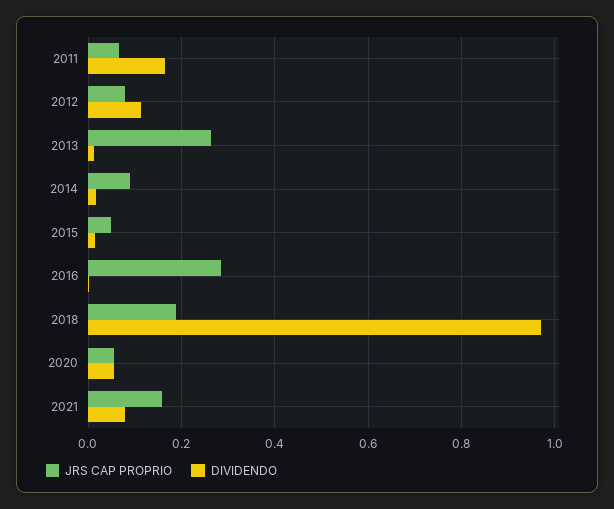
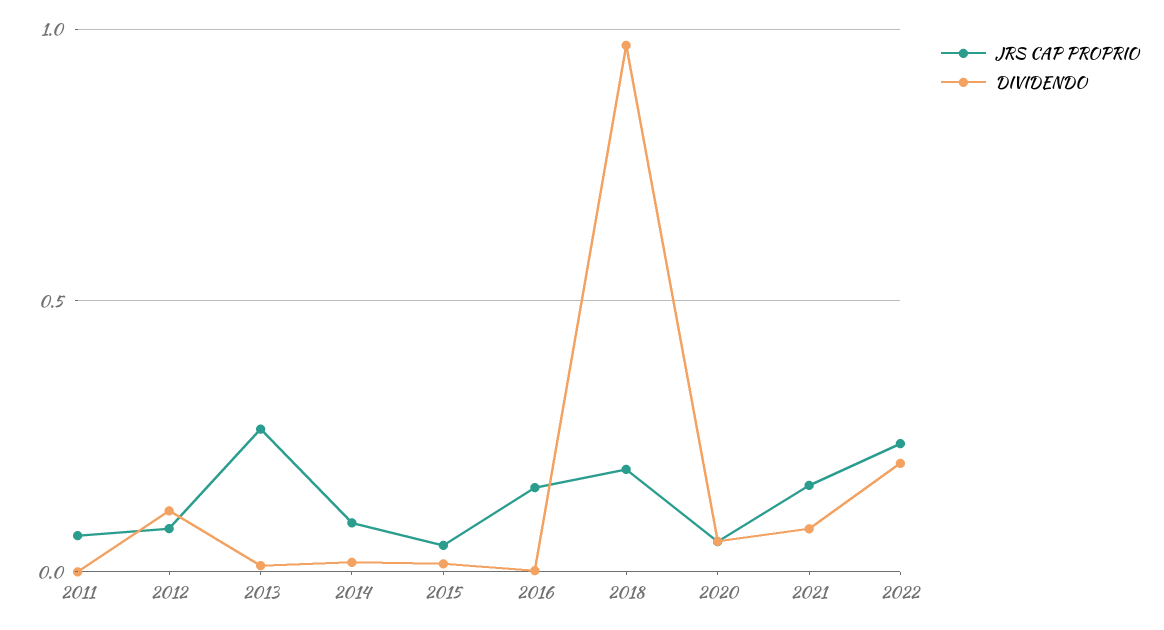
DIVIDENDO, 2011: 0.16 -> 0
JRS CAP PROPRIO, 2016: 0.28 -> 0.15
JRS CAP PROPRIO, 2022: none -> 0.25
DIVIDENDO, 2022: none -> 0.2

